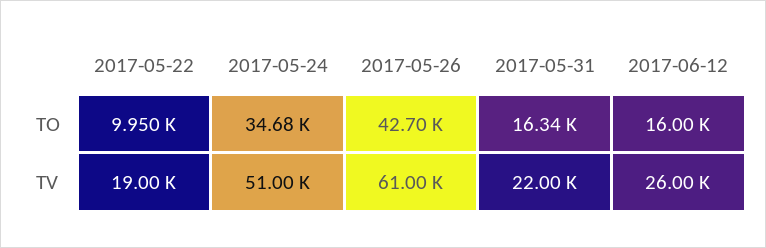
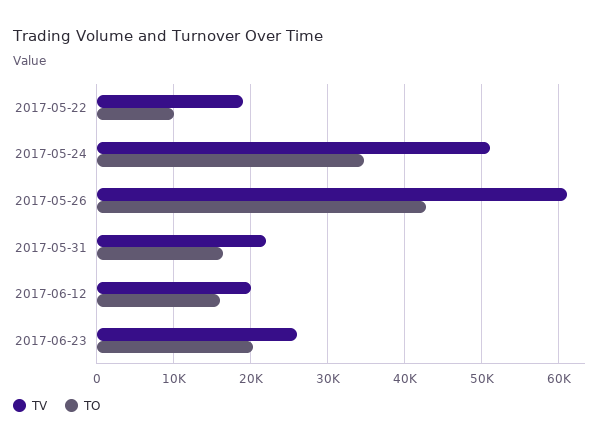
TV, 2017-06-12: 26000 -> 20000
TV, 2017-06-23: none -> 26000
TO, 2017-06-23: none -> 20000

